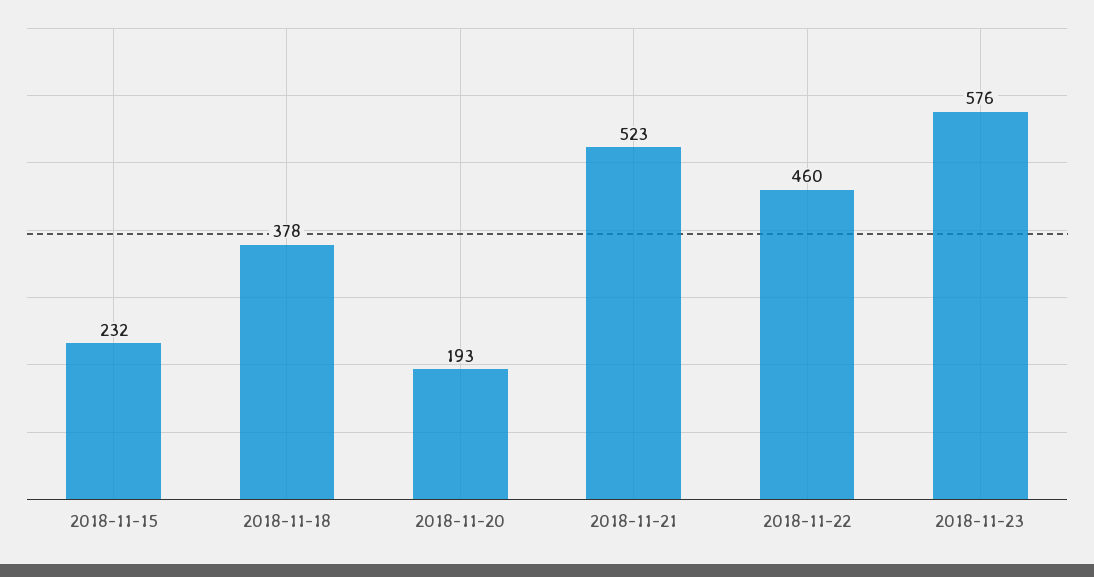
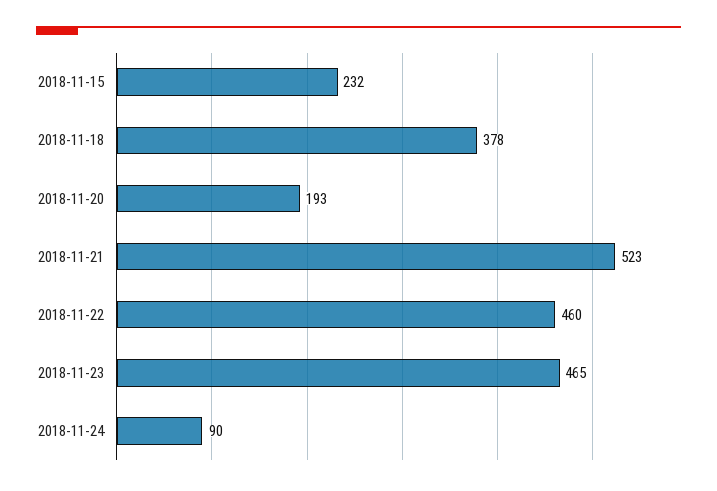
2018-11-23: 576 -> 465
2018-11-24: none -> 90

